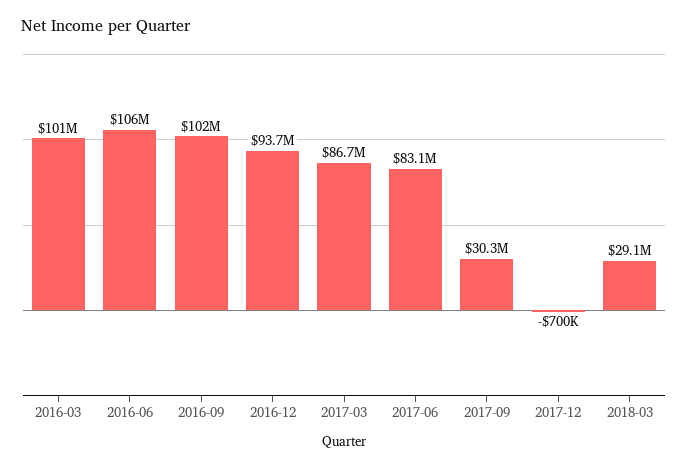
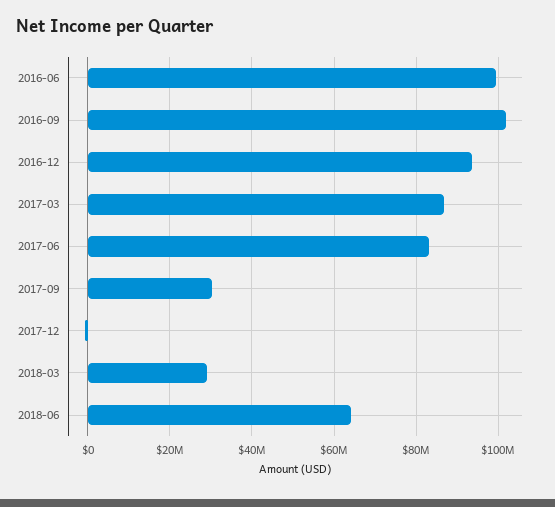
2016-03: 101000000 -> none
2016-06: 106000000 -> 100000000
2018-06: none -> 64000000

